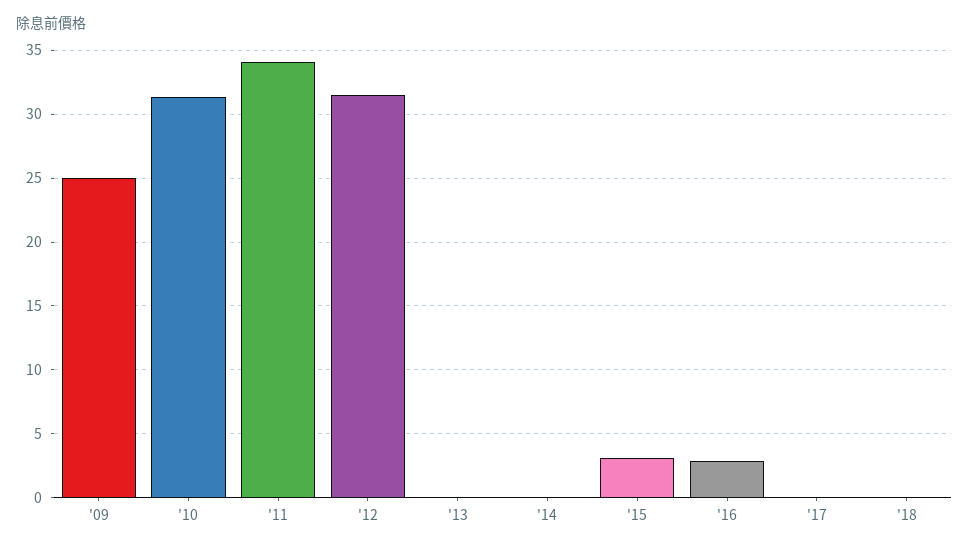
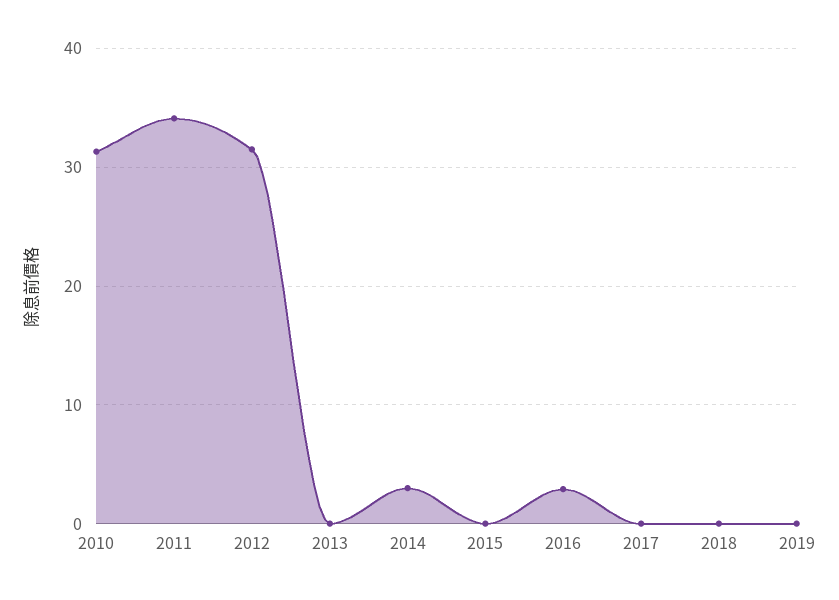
'09: 25 -> none
'14: 0 -> 3
'15: 3 -> 0
2019: none -> 0

